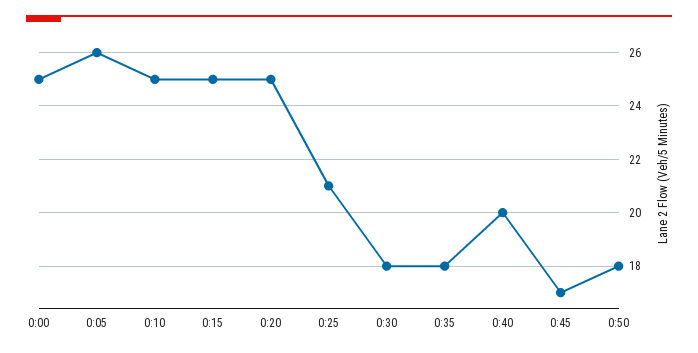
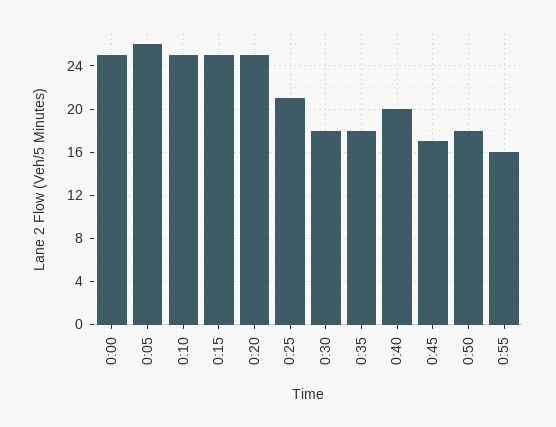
0:55: none -> 16

